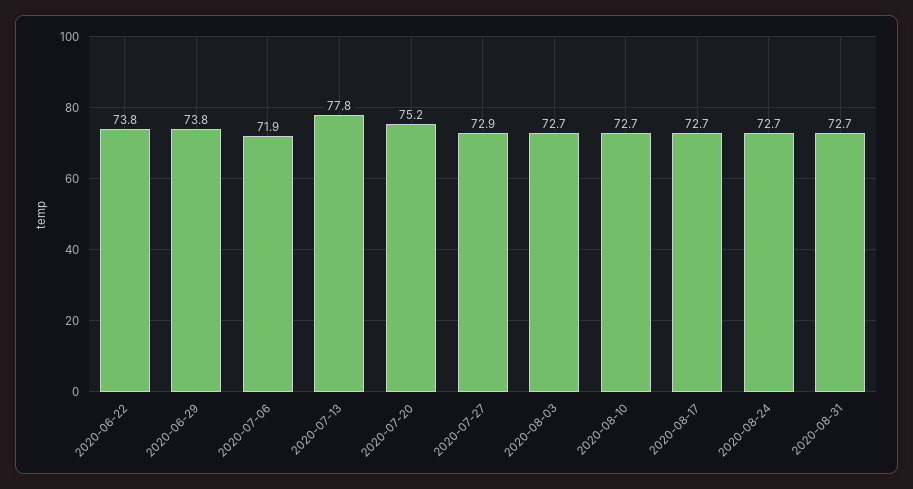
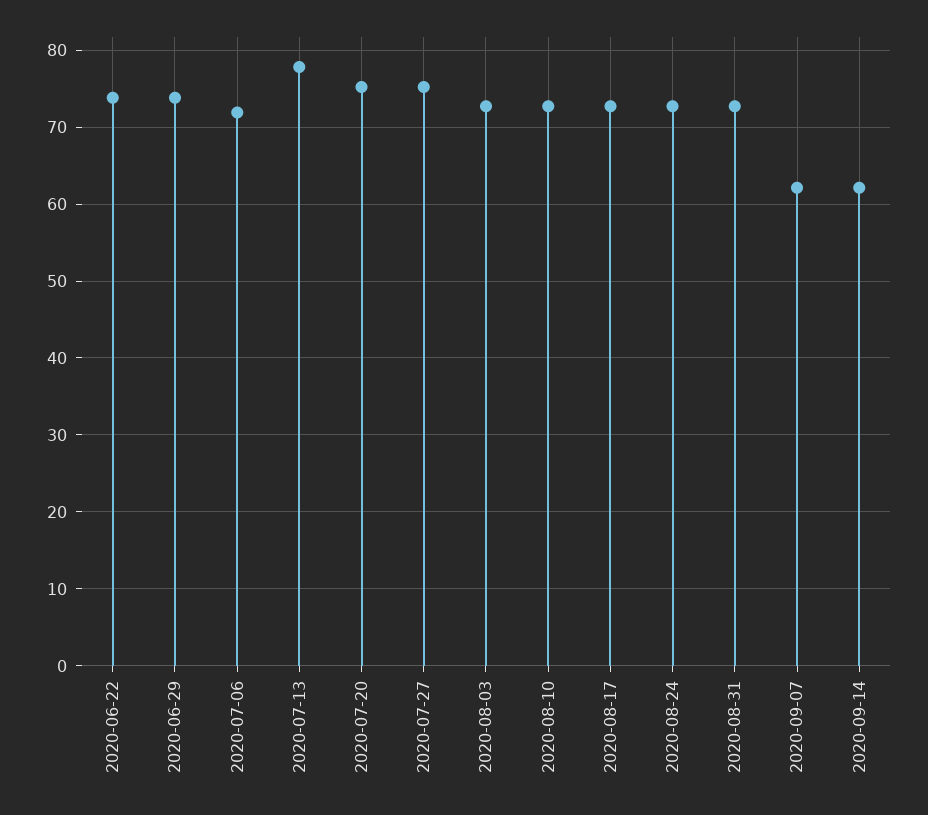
2020-07-27: 72.9 -> 75
2020-09-07: none -> 62
2020-09-14: none -> 62

